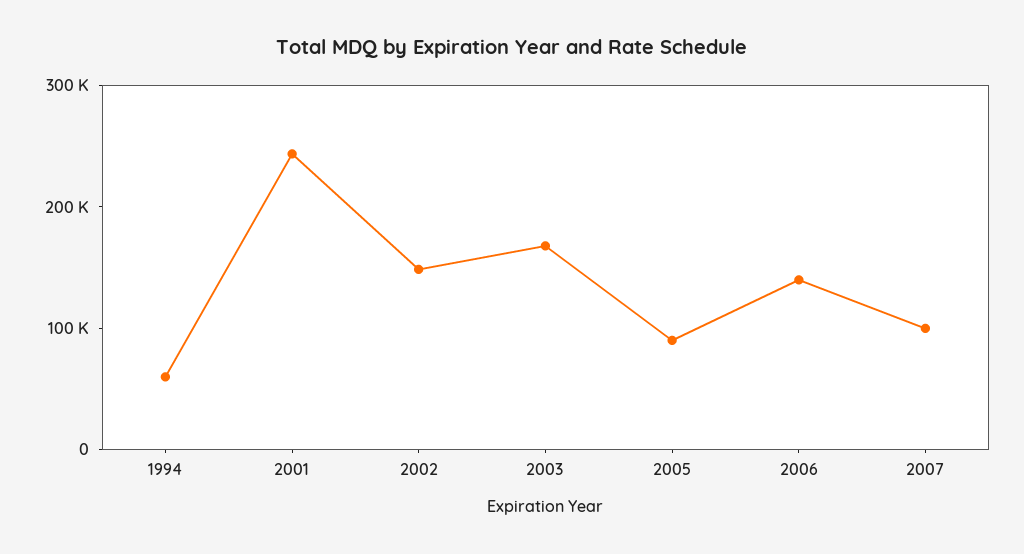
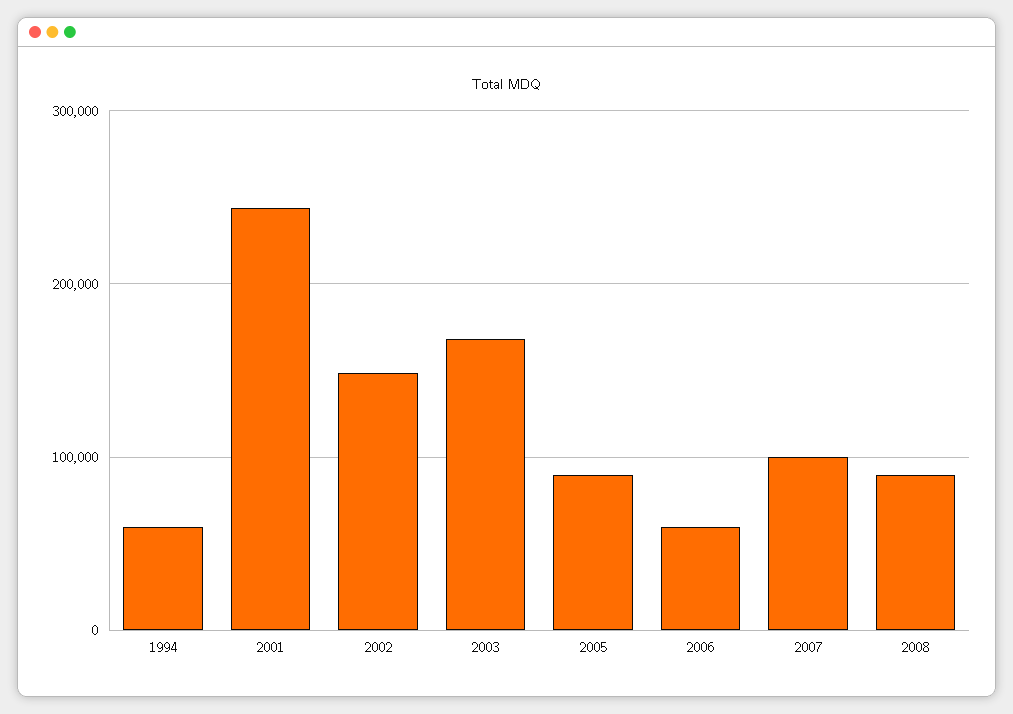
2006: 140000 -> 60000
2008: none -> 90000

